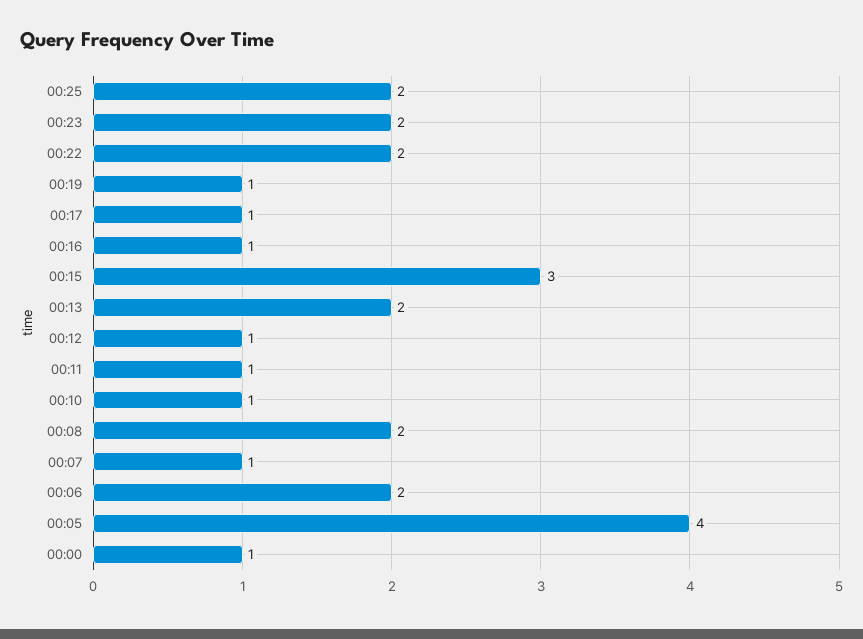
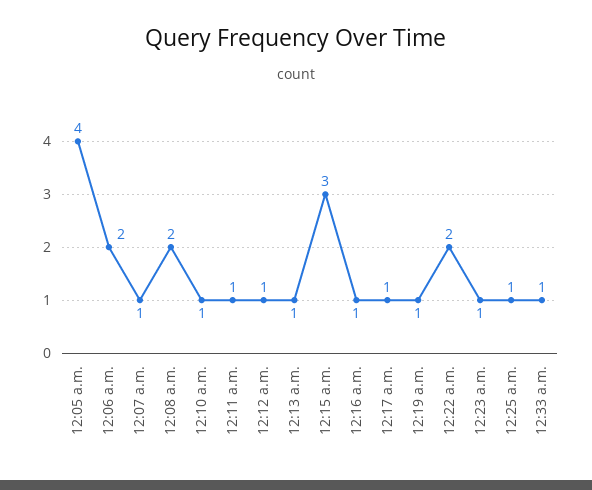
00:25: 2 -> 1
00:23: 2 -> 1
00:13: 2 -> 1
00:00: 1 -> none
12:33 a.m.: none -> 1

